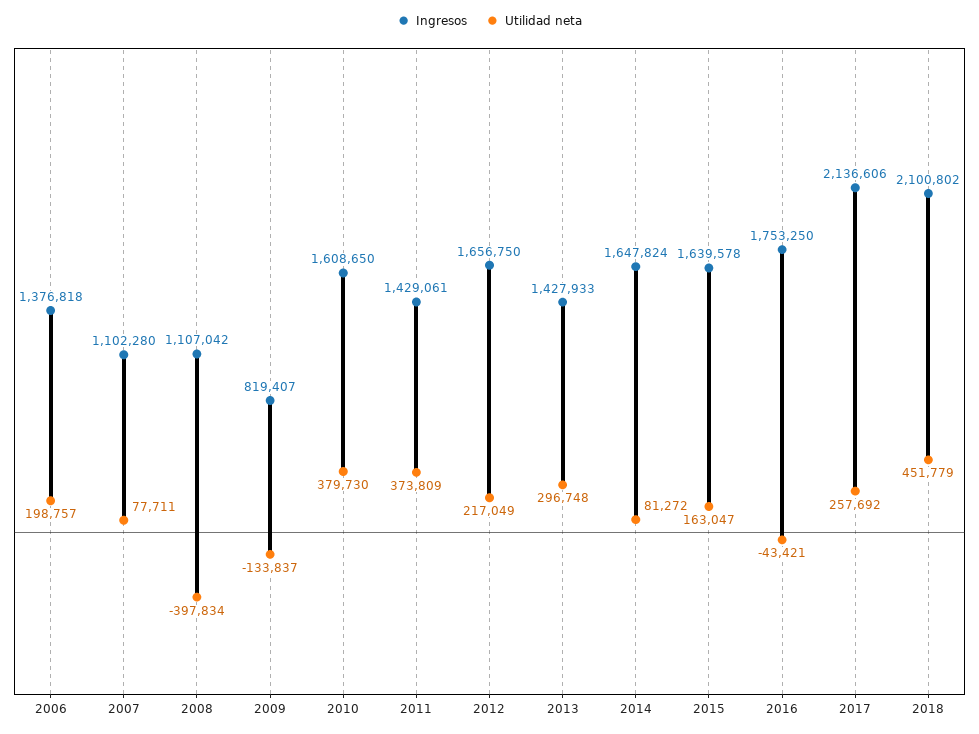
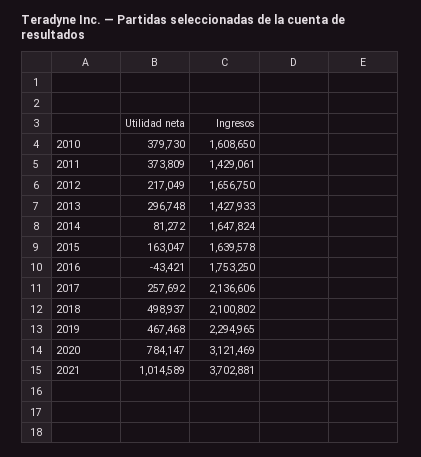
Ingresos, 2006: 1376818 -> none
Utilidad neta, 2006: 198757 -> none
Ingresos, 2007: 1102280 -> none
Utilidad neta, 2007: 77711 -> none
Ingresos, 2008: 1107042 -> none
Utilidad neta, 2008: -397834 -> none
Ingresos, 2009: 819407 -> none
Utilidad neta, 2009: -133837 -> none
Utilidad neta, 2018: 451779 -> 498937
Utilidad neta, 2019: none -> 467468
Ingresos, 2019: none -> 2294965
Utilidad neta, 2020: none -> 784147
Ingresos, 2020: none -> 3121469
Utilidad neta, 2021: none -> 1014589
Ingresos, 2021: none -> 3702881

